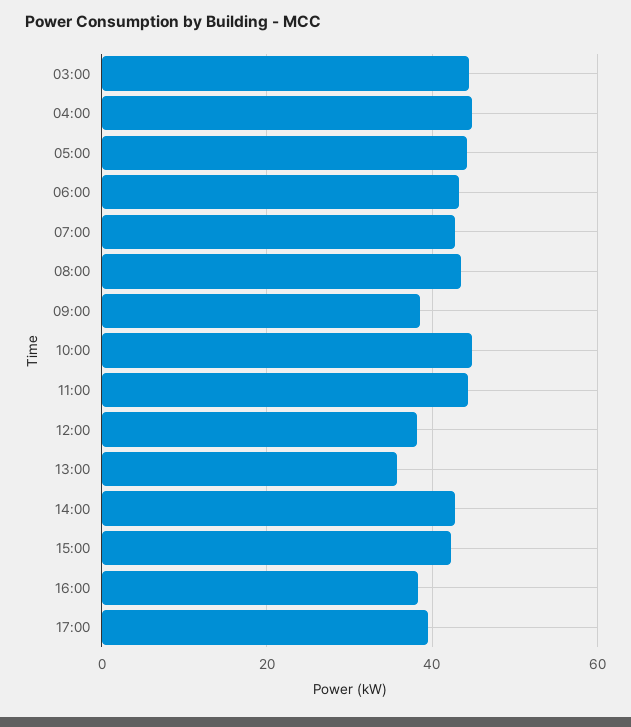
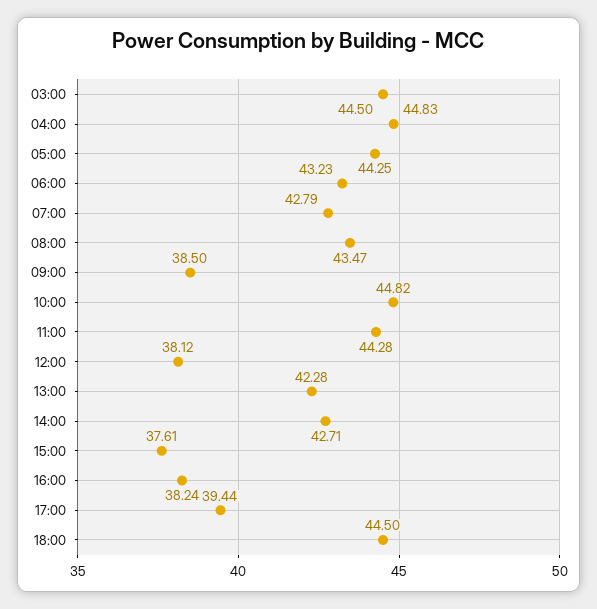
13:00: 36 -> 42.28
15:00: 42 -> 37.61
18:00: none -> 44.5

